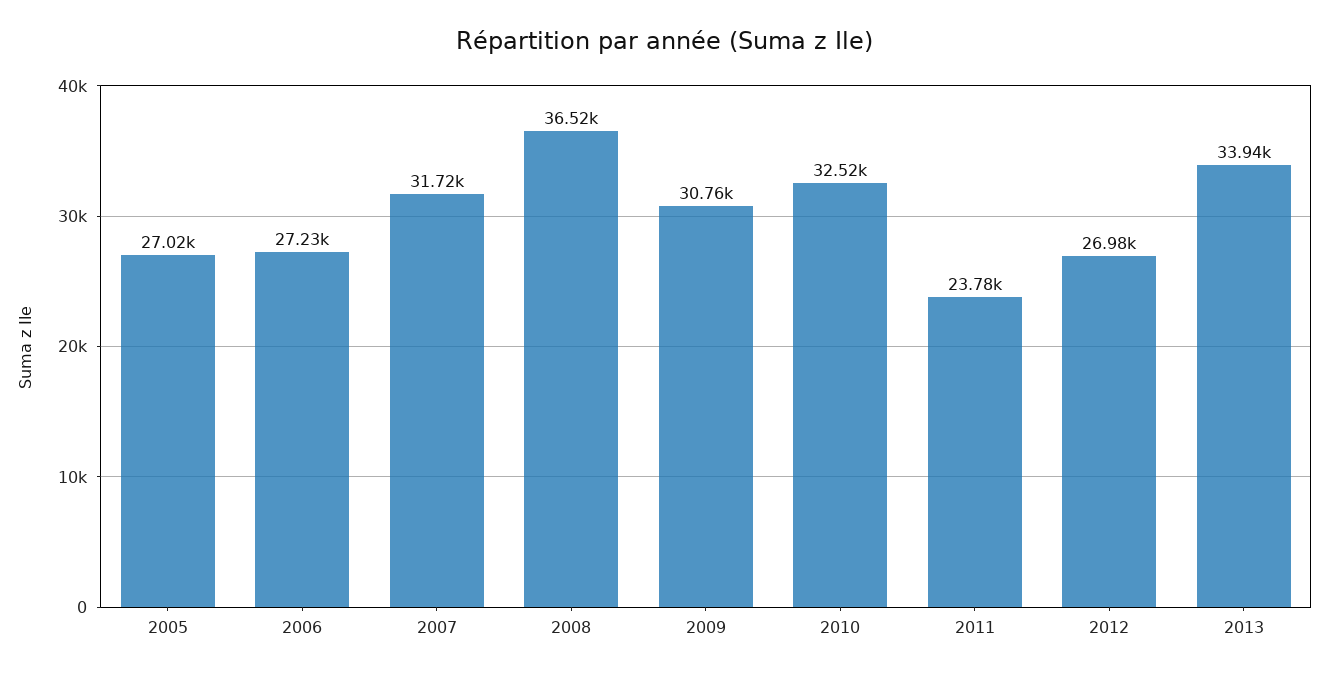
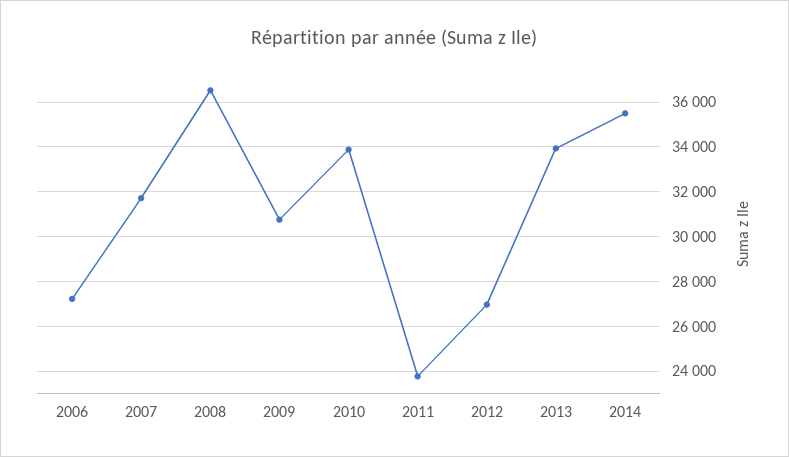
2005: 27020 -> none
2010: 32520 -> 34000
2014: none -> 35500

